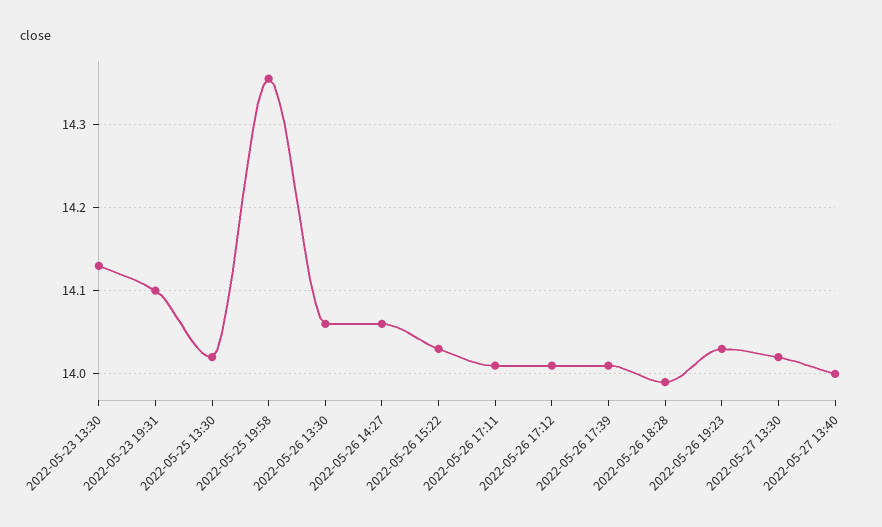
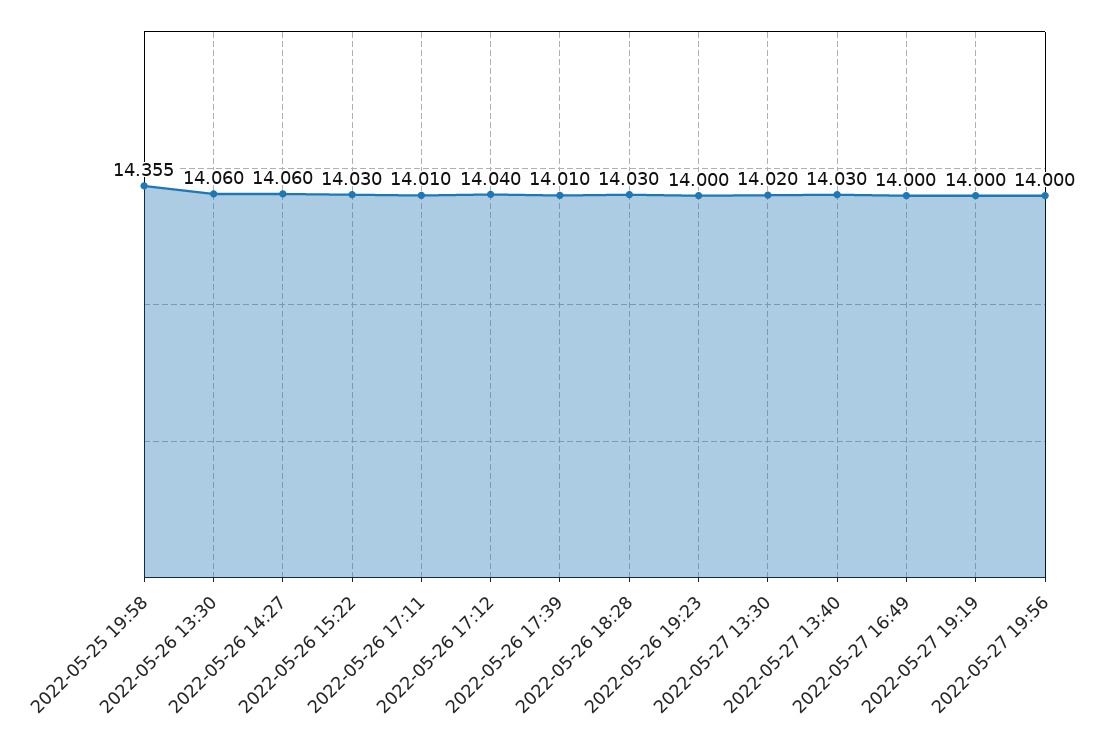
2022-05-23 13:30: 14.13 -> none
2022-05-23 19:31: 14.1 -> none
2022-05-25 13:30: 14.02 -> none
2022-05-26 17:12: 14.01 -> 14.04
2022-05-26 18:28: 13.99 -> 14.03
2022-05-26 19:23: 14.03 -> 14
2022-05-27 13:40: 14 -> 14.03
2022-05-27 16:49: none -> 14
2022-05-27 19:19: none -> 14
2022-05-27 19:56: none -> 14

